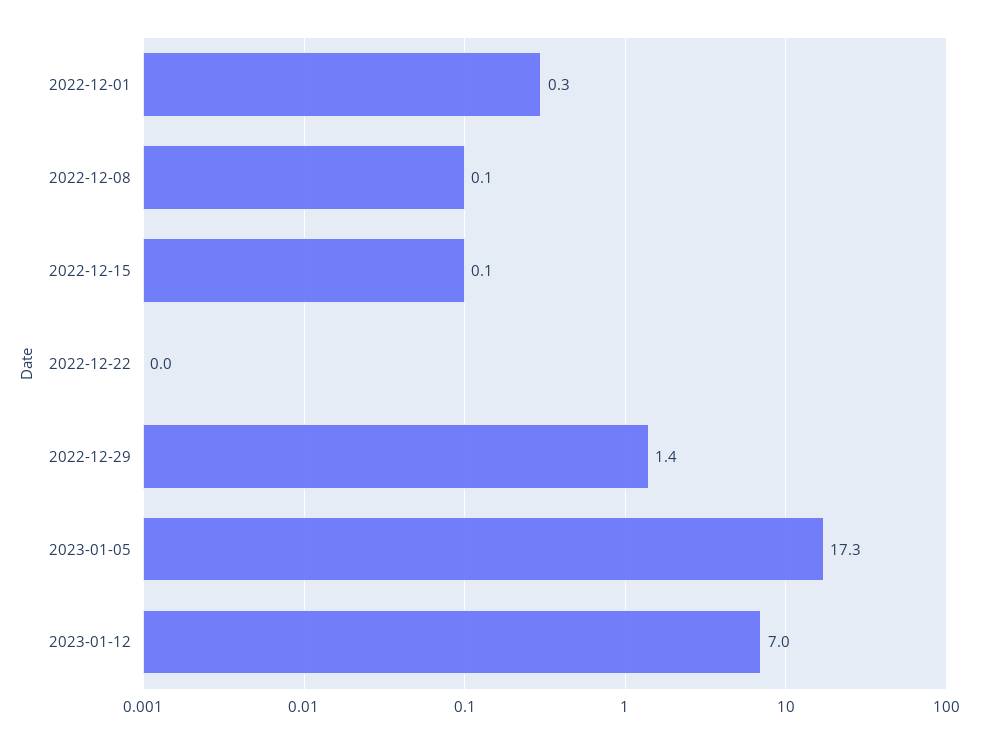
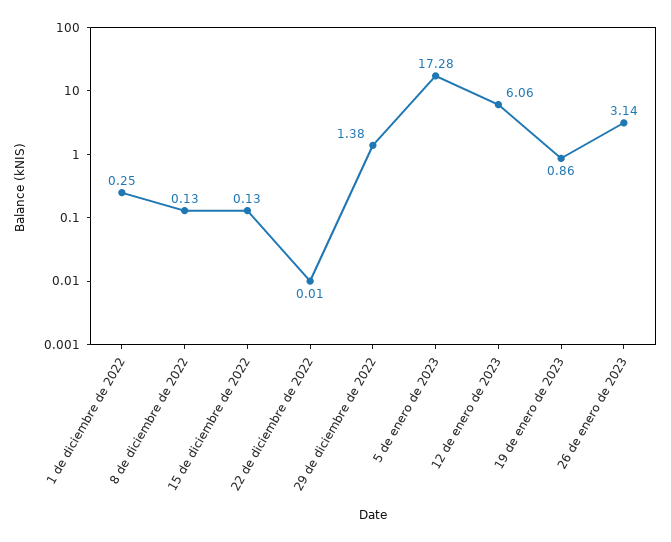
2023-01-12: 7 -> 6.06
19 de enero de 2023: none -> 0.86
26 de enero de 2023: none -> 3.14

